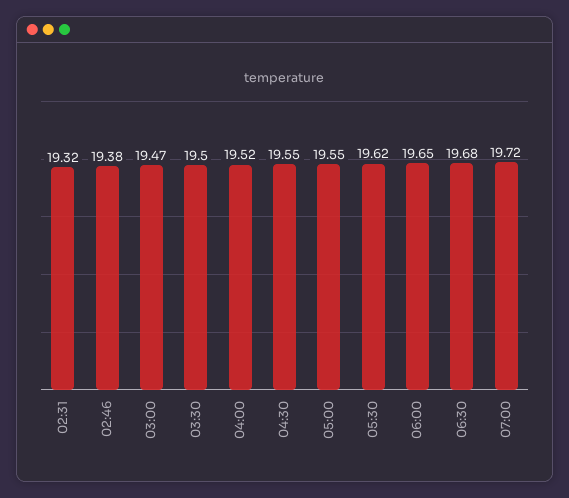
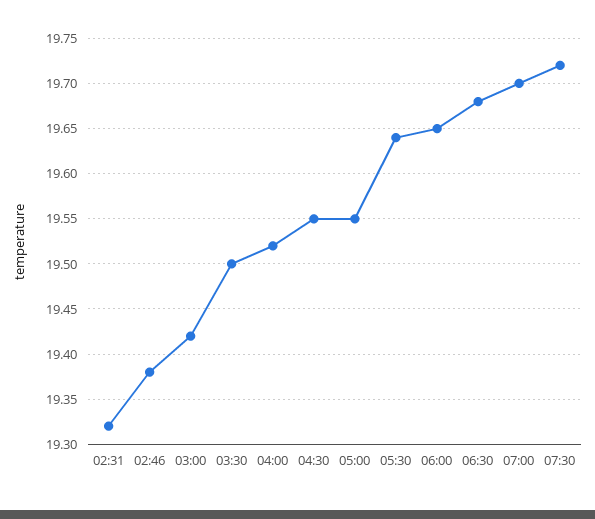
03:00: 19.47 -> 19.42
05:30: 19.62 -> 19.64
07:00: 19.72 -> 19.7
07:30: none -> 19.72

